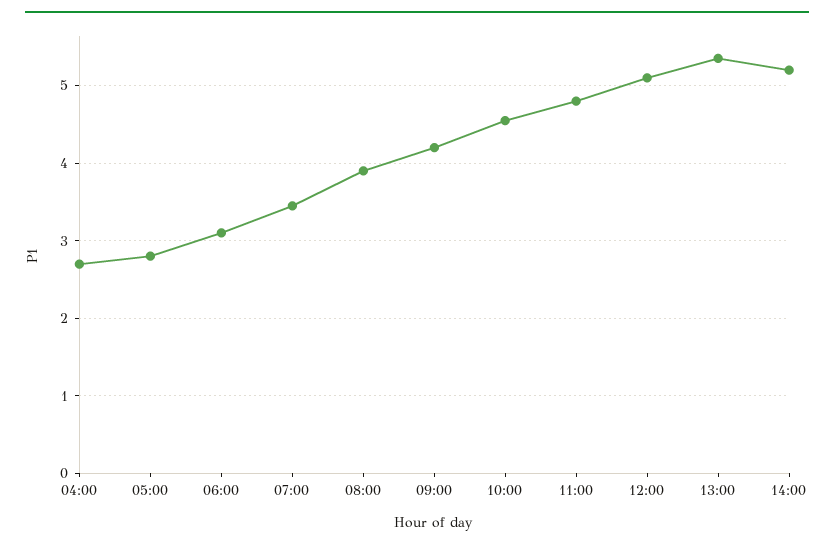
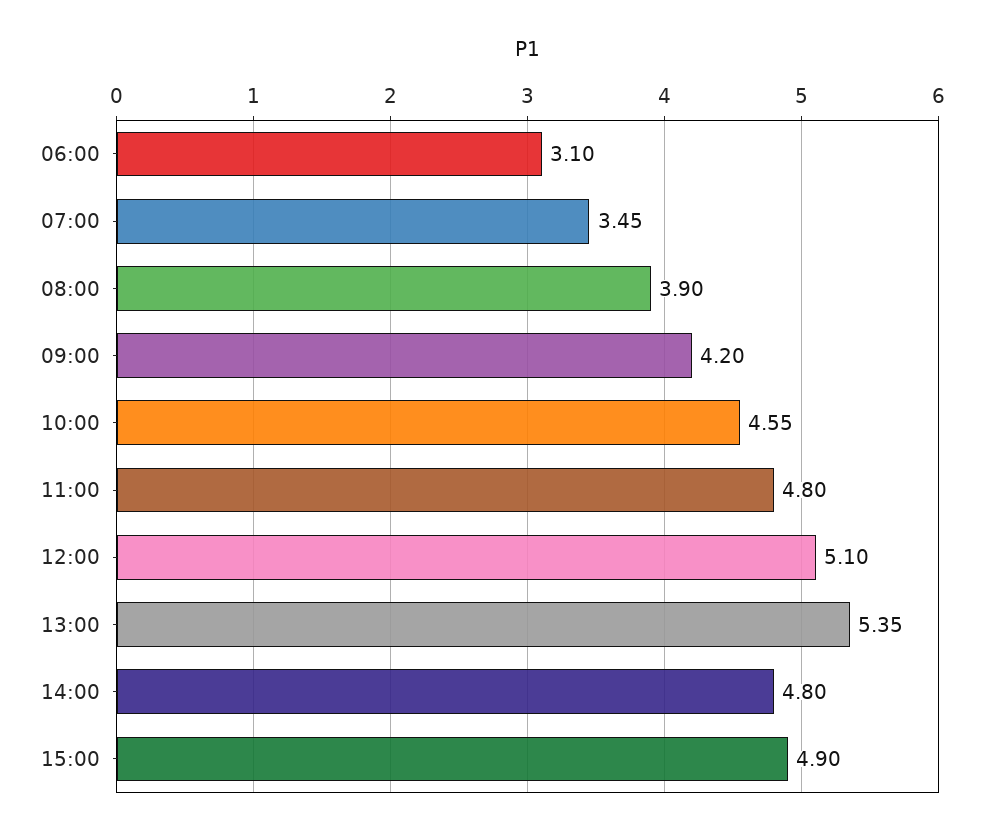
04:00: 2.7 -> none
05:00: 2.8 -> none
14:00: 5.2 -> 4.8
15:00: none -> 4.9

